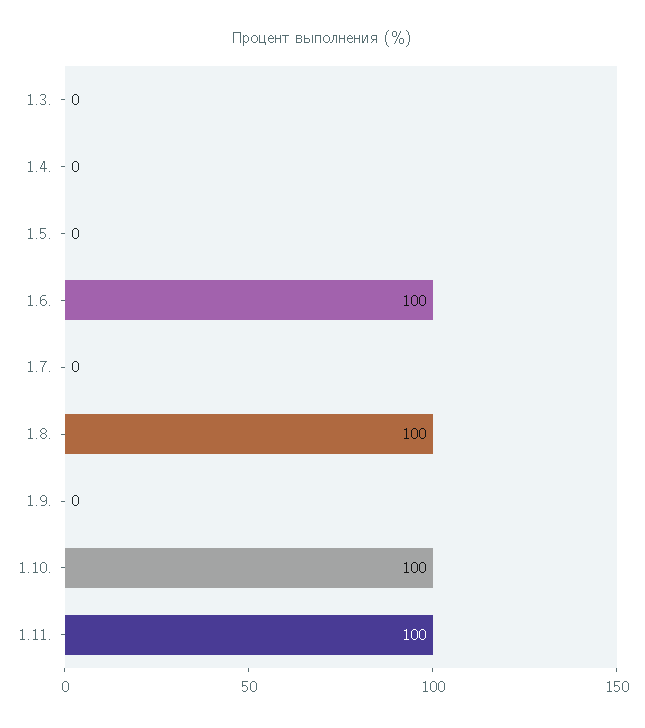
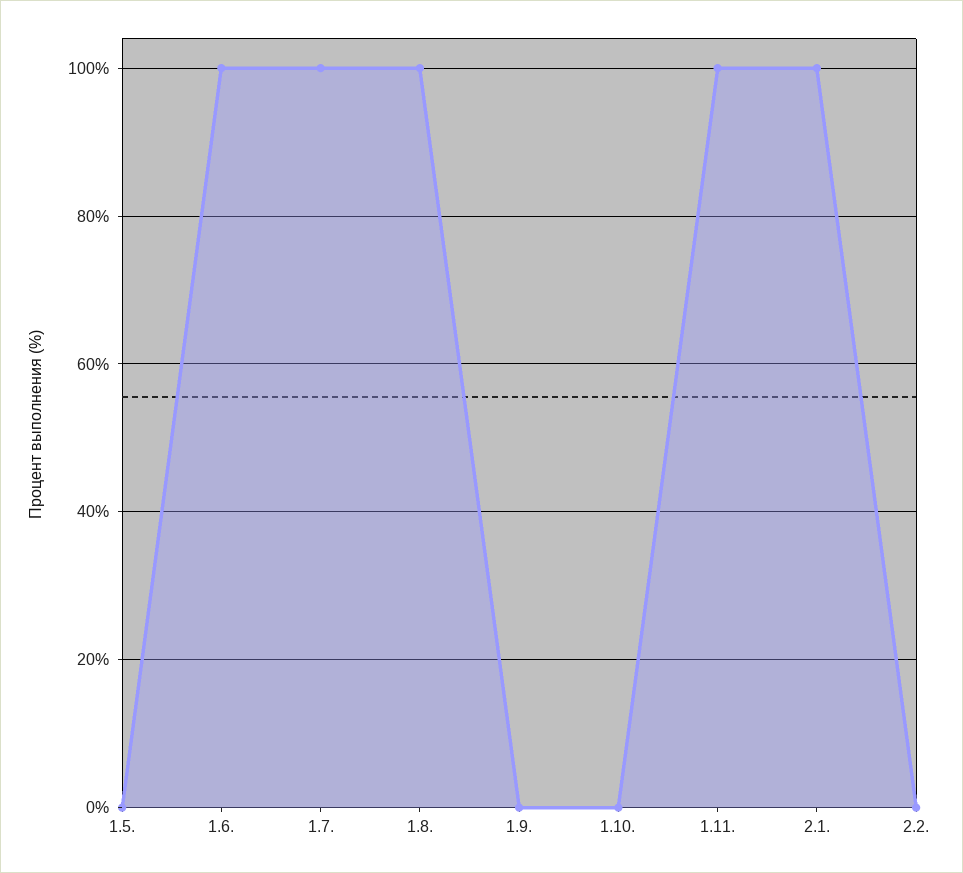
1.3.: 0 -> none
1.4.: 0 -> none
1.7.: 0 -> 100
1.10.: 100 -> 0
2.1.: none -> 100
2.2.: none -> 0

